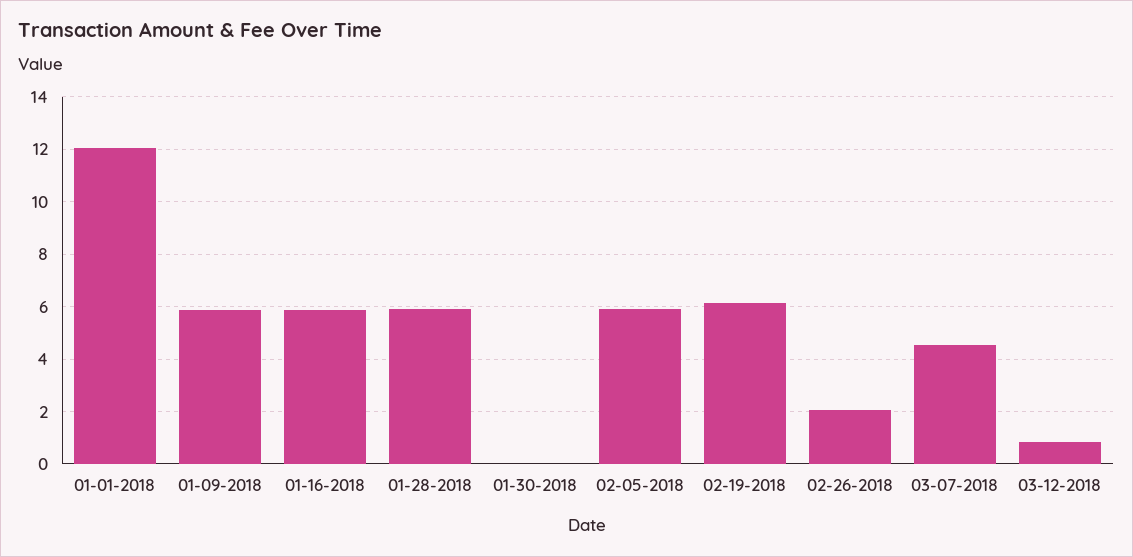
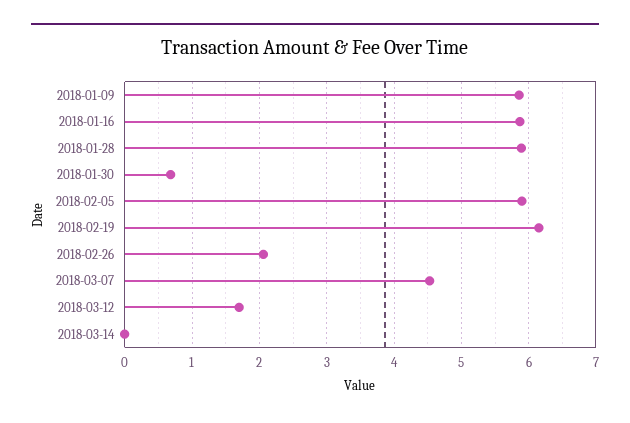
01-01-2018: 12 -> none
01-30-2018: 0 -> 0.7
03-12-2018: 0.75 -> 1.7
2018-03-14: none -> 0

